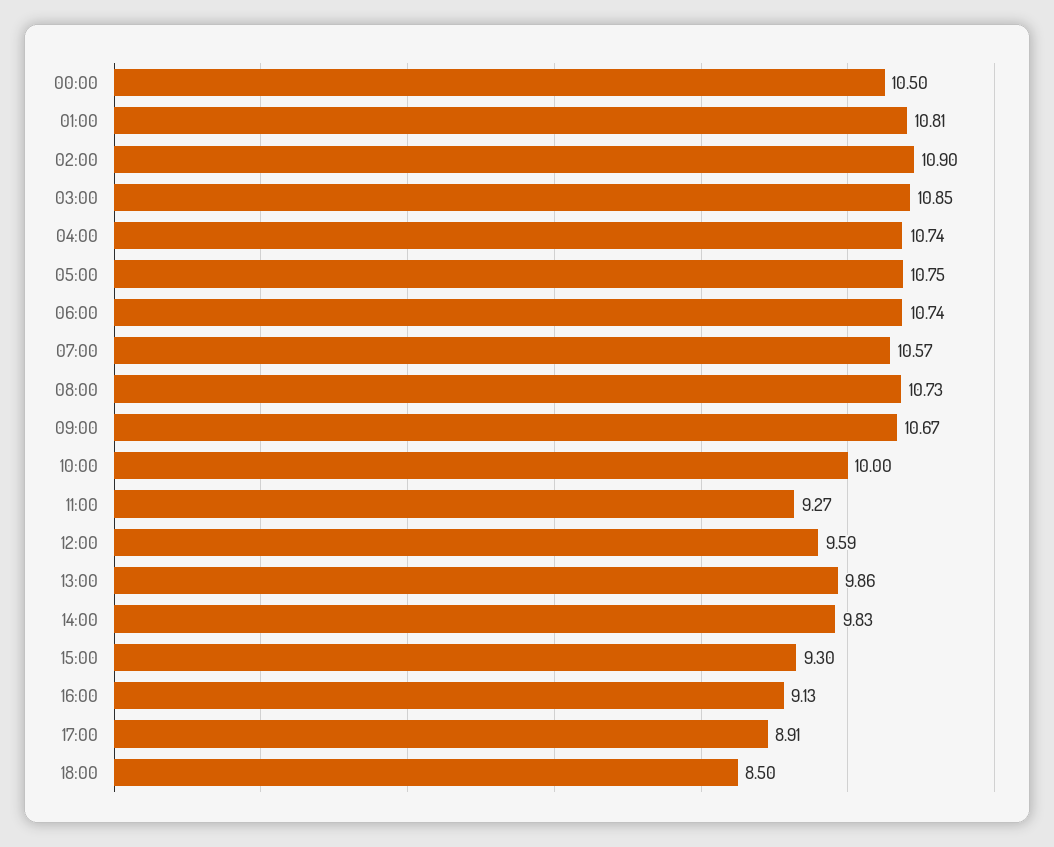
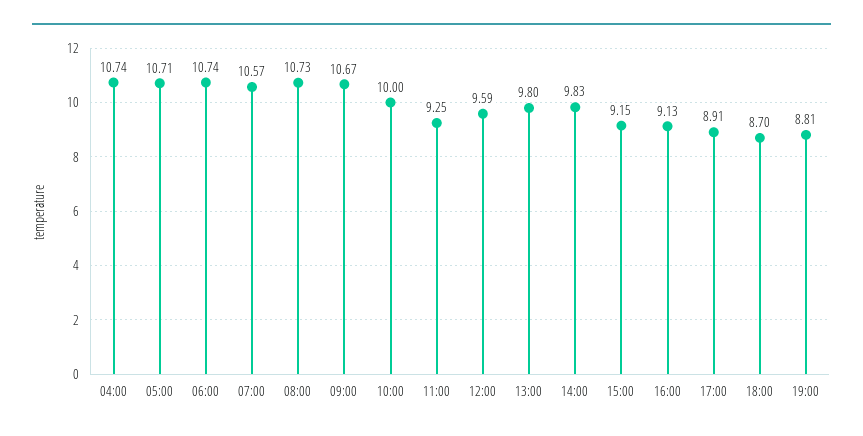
00:00: 10.5 -> none
01:00: 10.81 -> none
02:00: 10.9 -> none
03:00: 10.85 -> none
05:00: 10.75 -> 10.71
11:00: 9.27 -> 9.25
13:00: 9.86 -> 9.8
15:00: 9.3 -> 9.15
18:00: 8.5 -> 8.7
19:00: none -> 8.81

